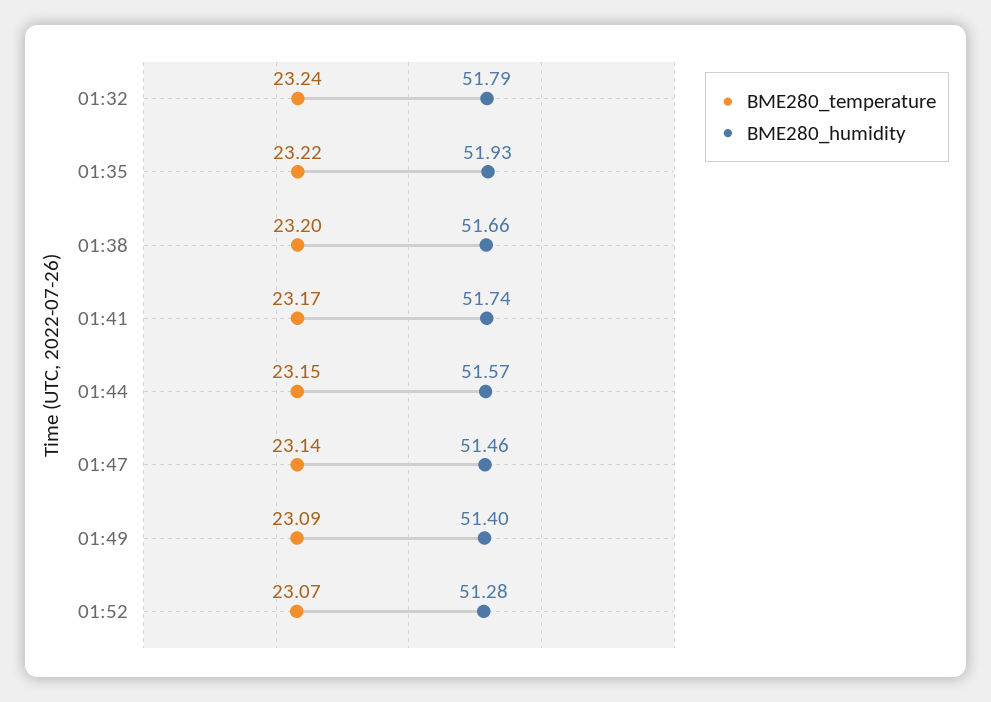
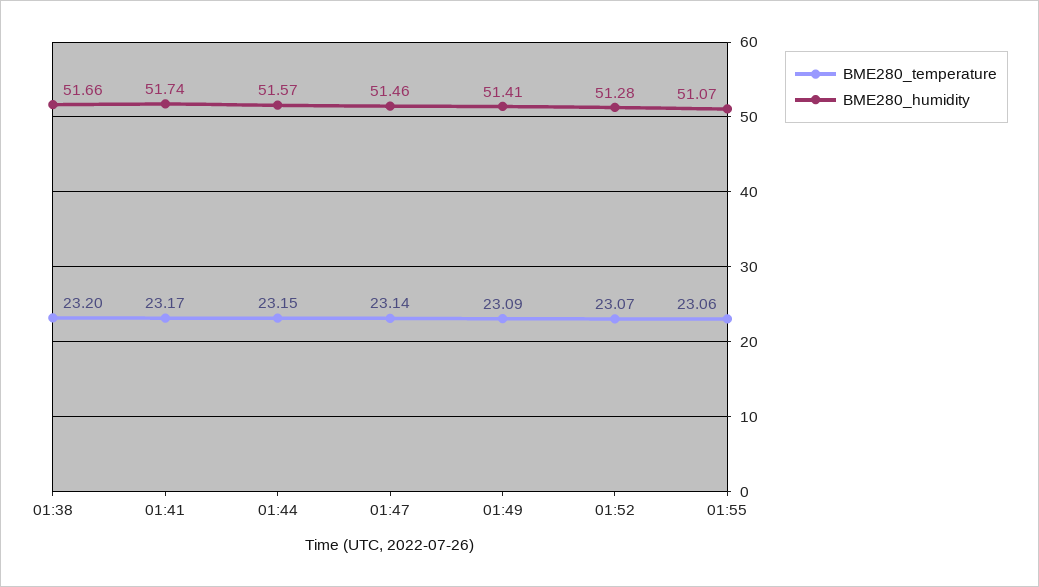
BME280_temperature, 01:32: 23.24 -> none
BME280_humidity, 01:32: 51.79 -> none
BME280_temperature, 01:35: 23.22 -> none
BME280_humidity, 01:35: 51.93 -> none
BME280_humidity, 01:49: 51.4 -> 51.41
BME280_temperature, 01:55: none -> 23.06
BME280_humidity, 01:55: none -> 51.07

